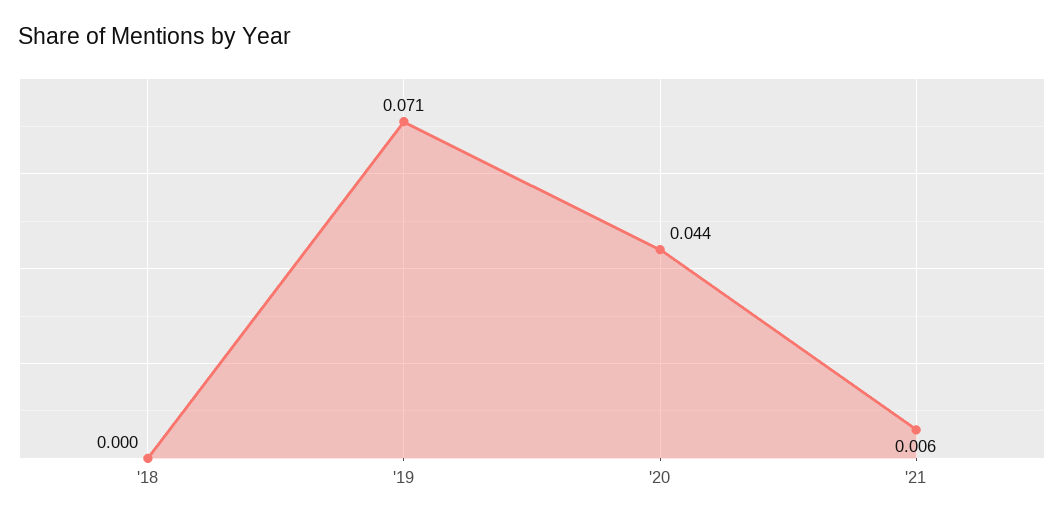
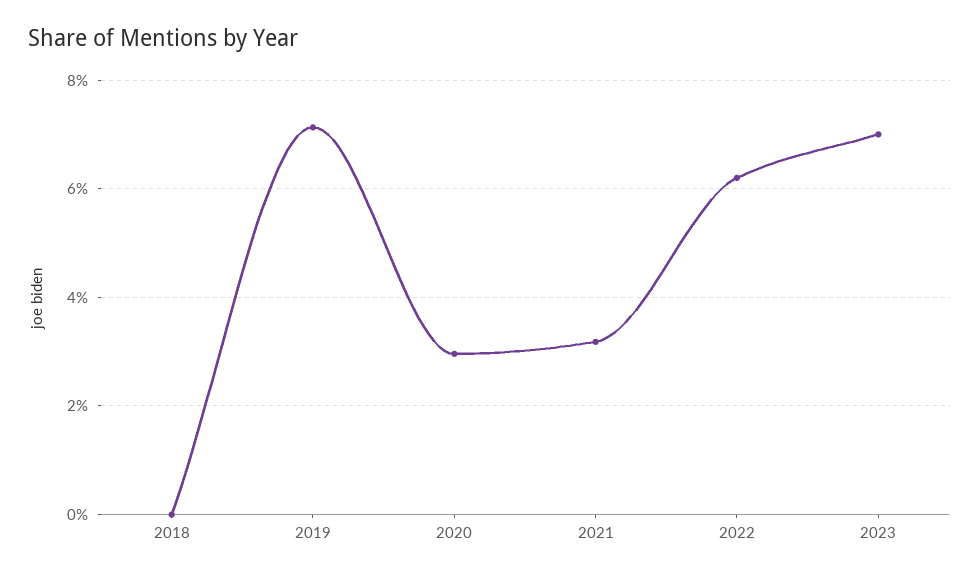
'20: 0.044 -> 0.03
'21: 0.006 -> 0.032
2022: none -> 0.062
2023: none -> 0.07

